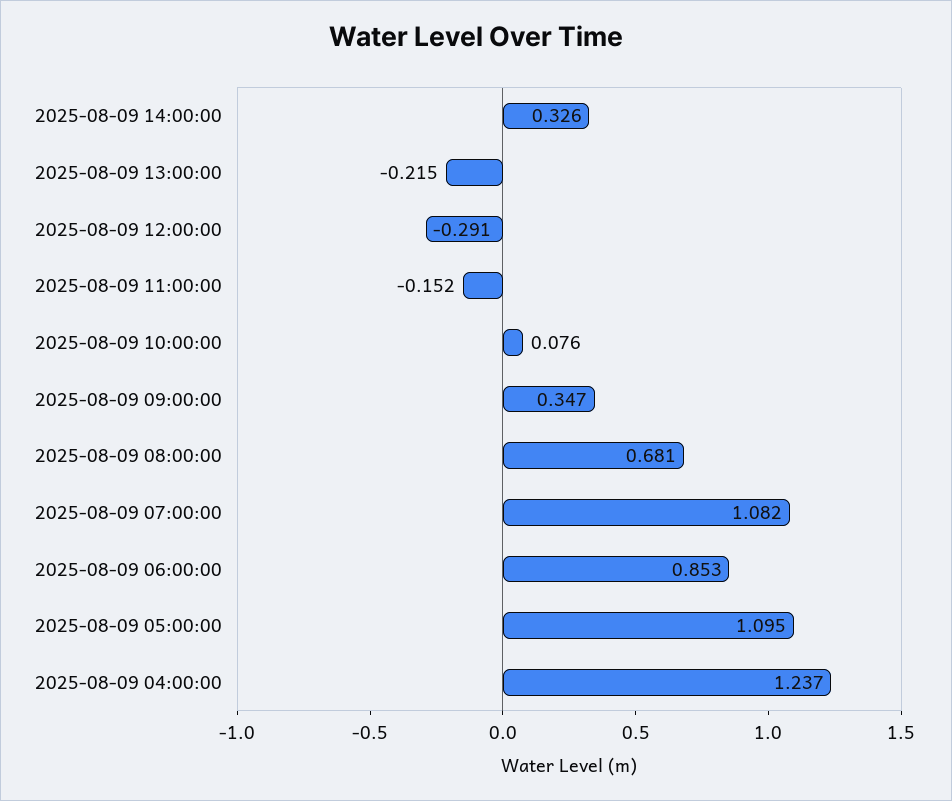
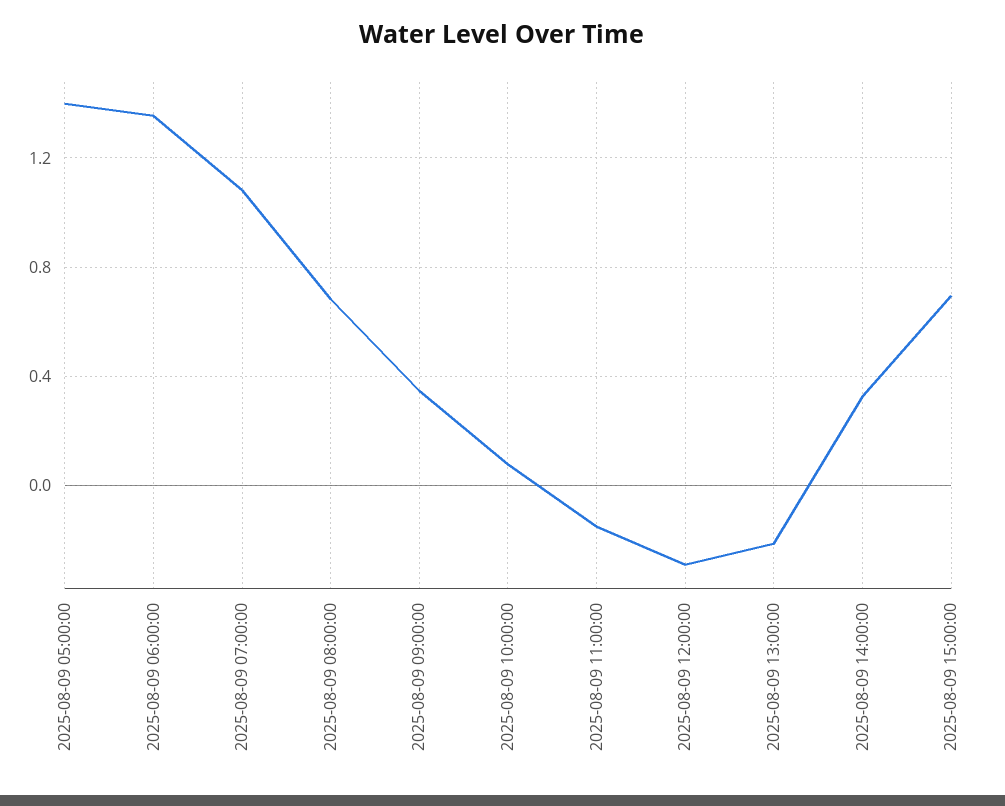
2025-08-09 06:00:00: 0.853 -> 1.35
2025-08-09 05:00:00: 1.095 -> 1.4
2025-08-09 04:00:00: 1.237 -> none
2025-08-09 15:00:00: none -> 0.7

